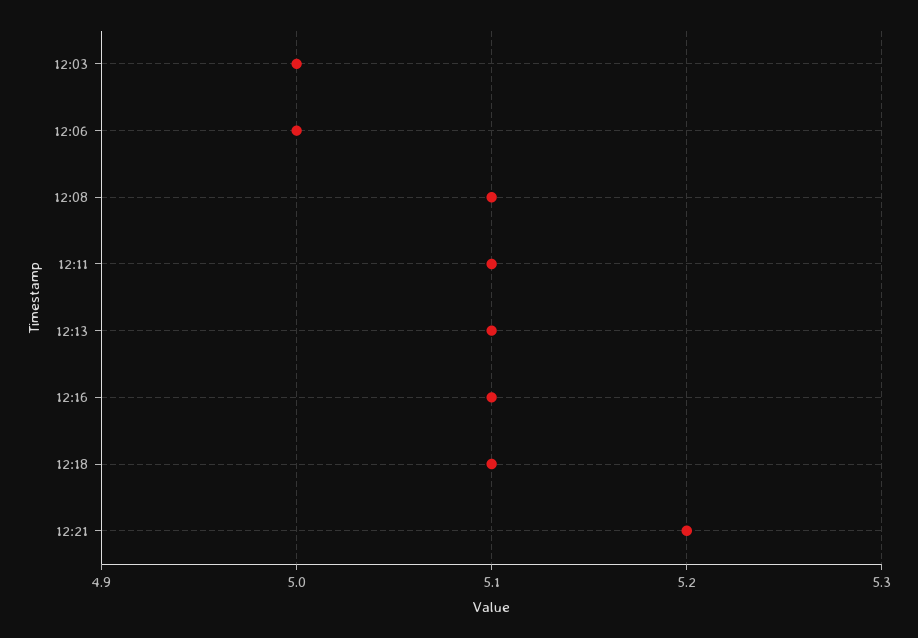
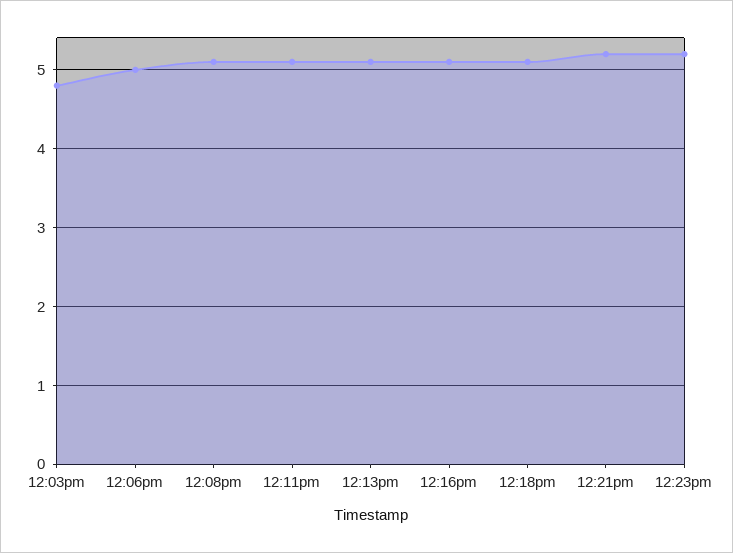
12:03: 5 -> 4.8
12:23pm: none -> 5.2

